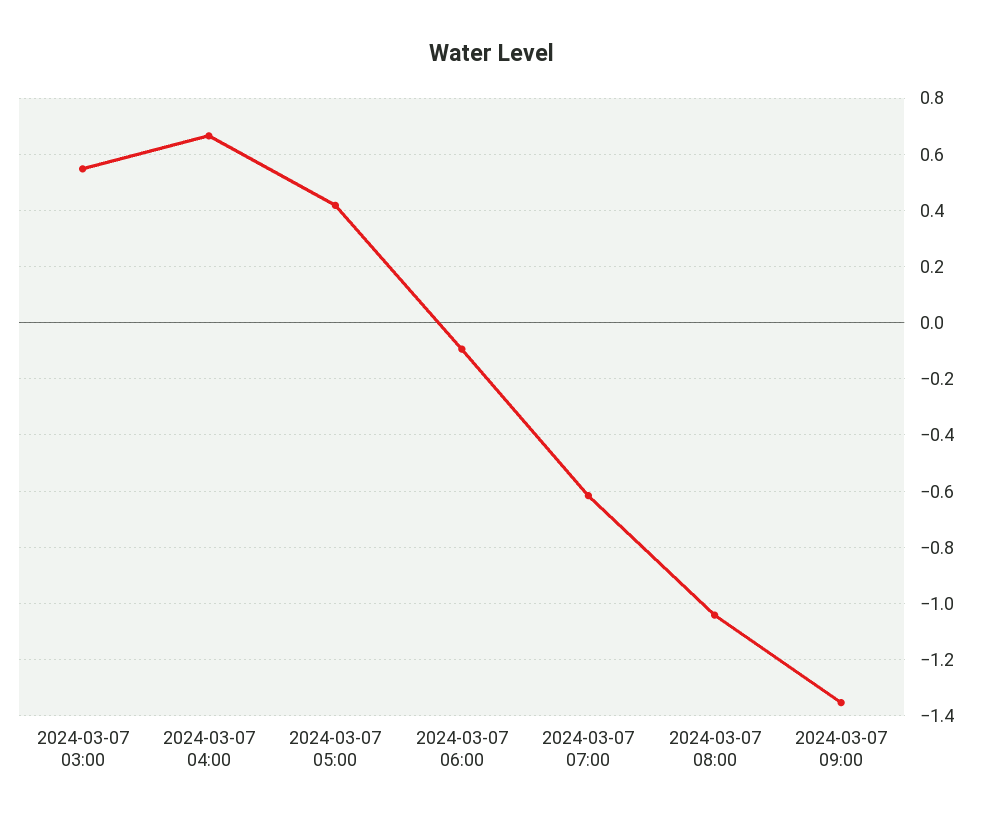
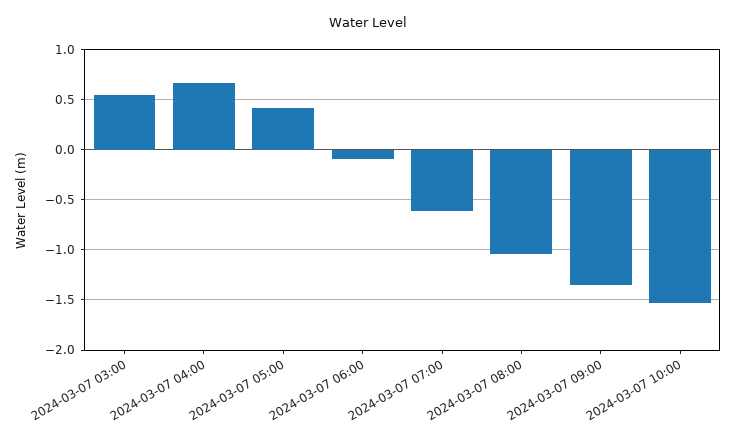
2024-03-07 10:00: none -> -1.5

